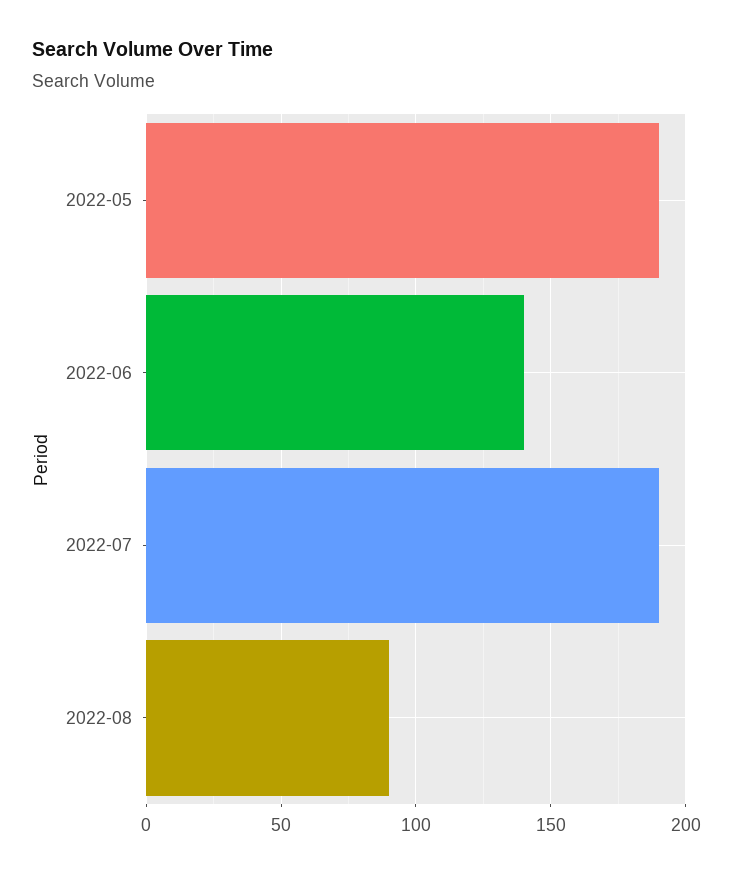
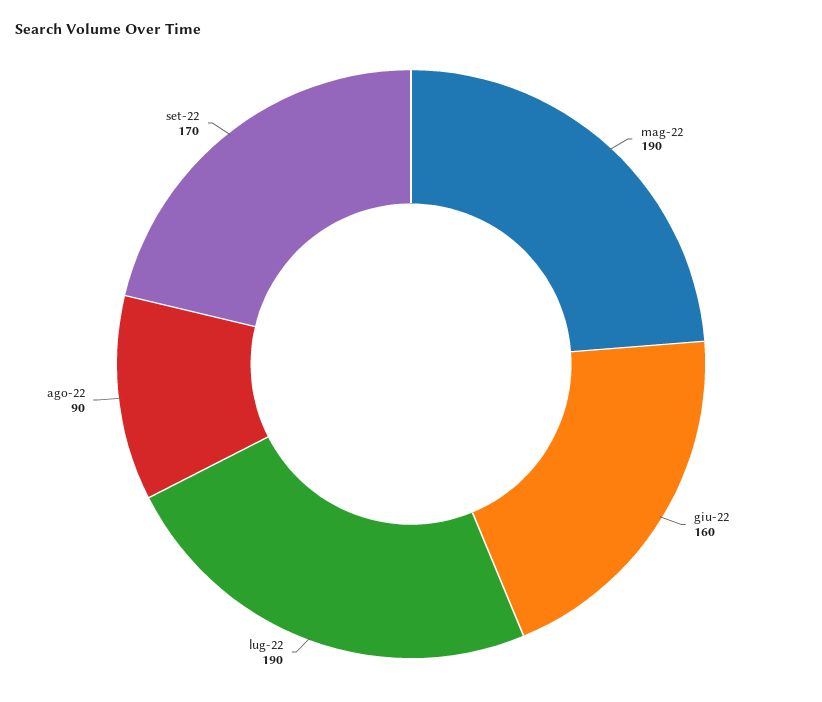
2022-06: 140 -> 160
set-22: none -> 170

